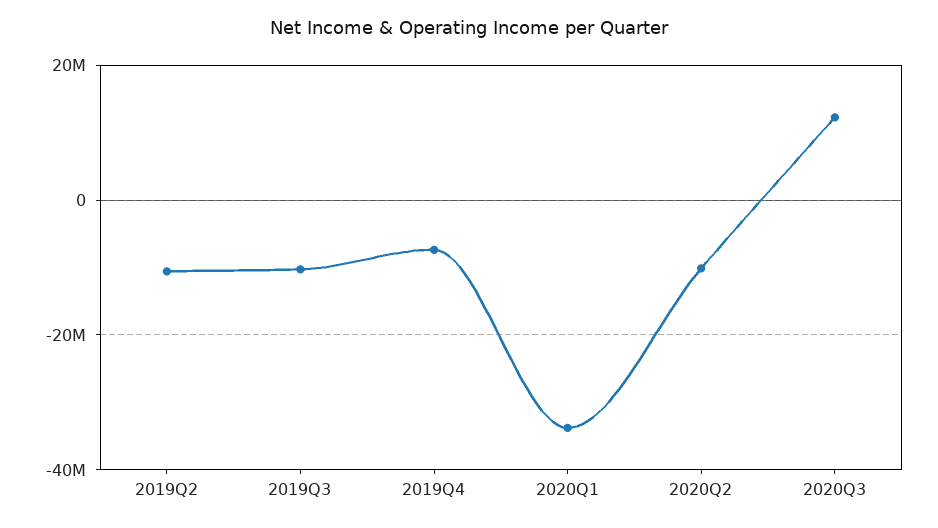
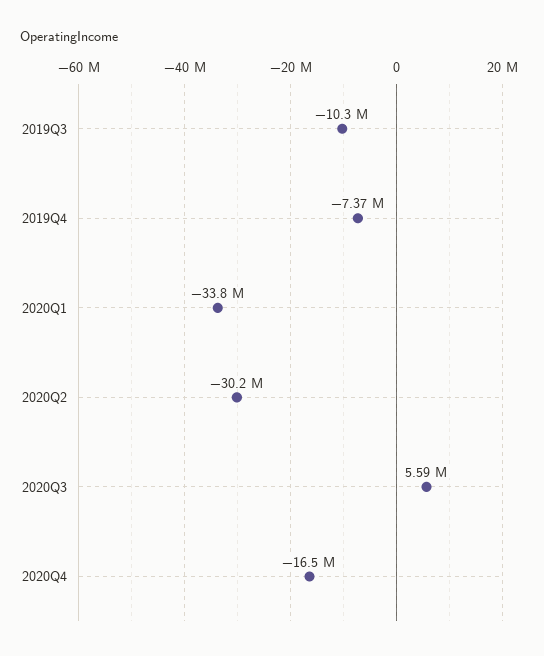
2019Q2: -10000000 -> none
2020Q2: -10000000 -> -30200000
2020Q3: 12000000 -> 5590000
2020Q4: none -> -16500000

